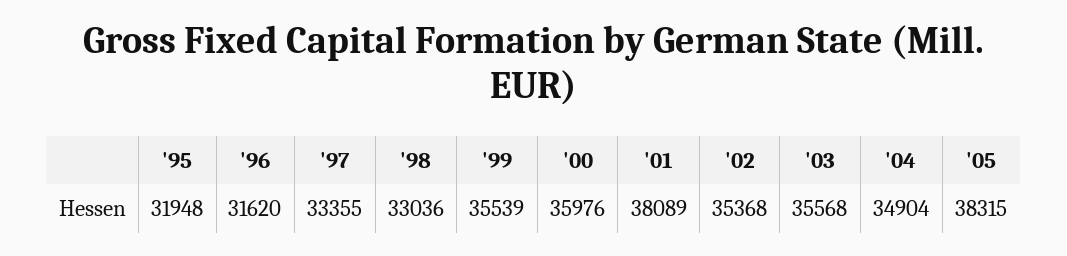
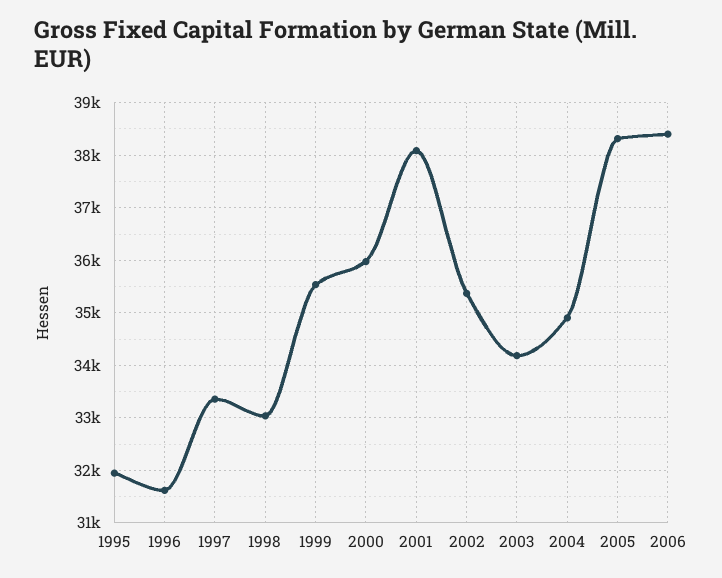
'03: 35568 -> 34200
2006: none -> 38400

